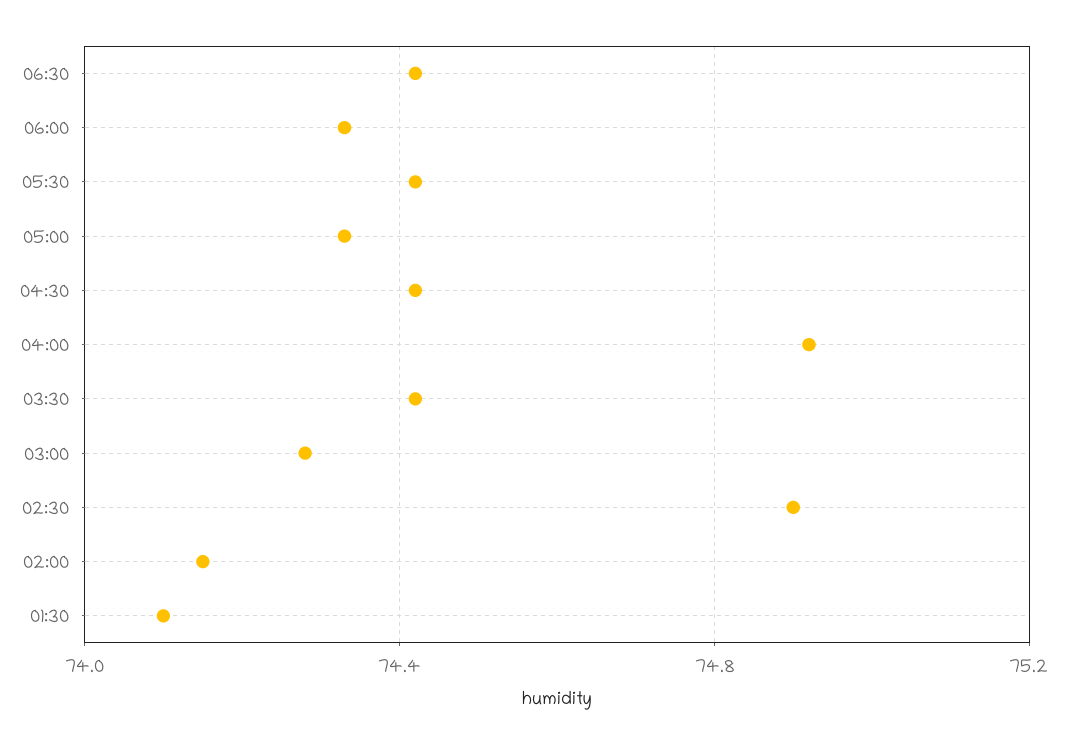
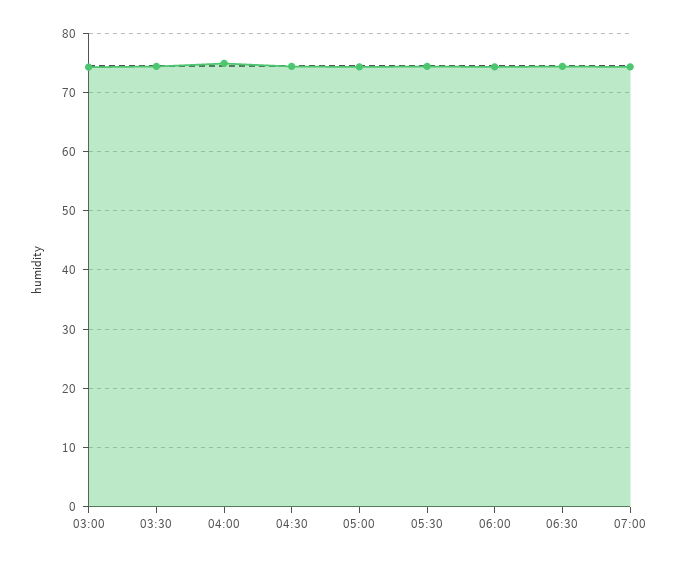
02:30: 74.9 -> none
02:00: 74.15 -> none
01:30: 74.1 -> none
07:00: none -> 74

